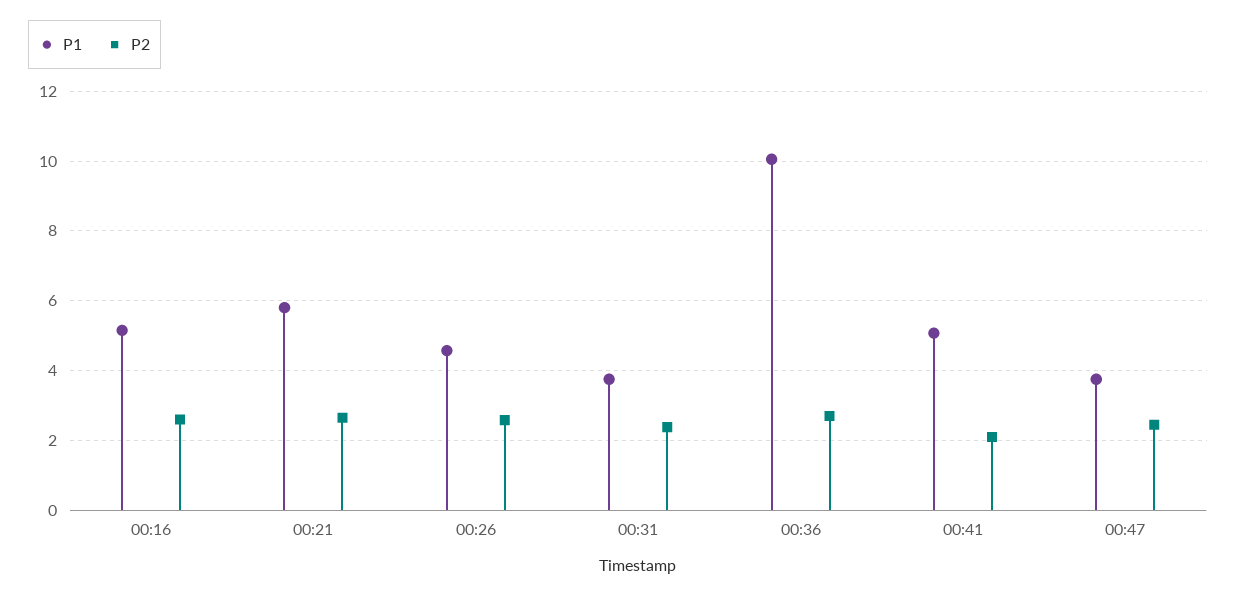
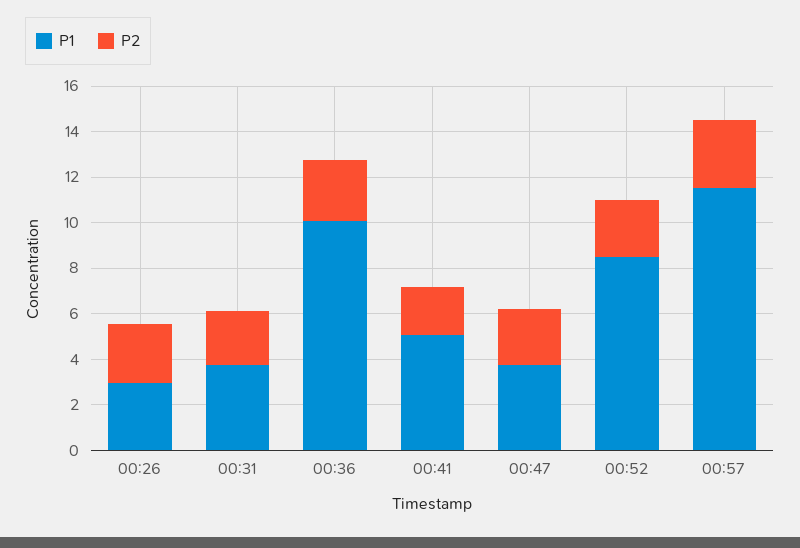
P1, 00:16: 5.2 -> none
P2, 00:16: 2.6 -> none
P1, 00:21: 5.8 -> none
P2, 00:21: 2.6 -> none
P1, 00:26: 4.6 -> 3
P1, 00:52: none -> 8.5
P2, 00:52: none -> 2.5
P1, 00:57: none -> 11.5
P2, 00:57: none -> 3

